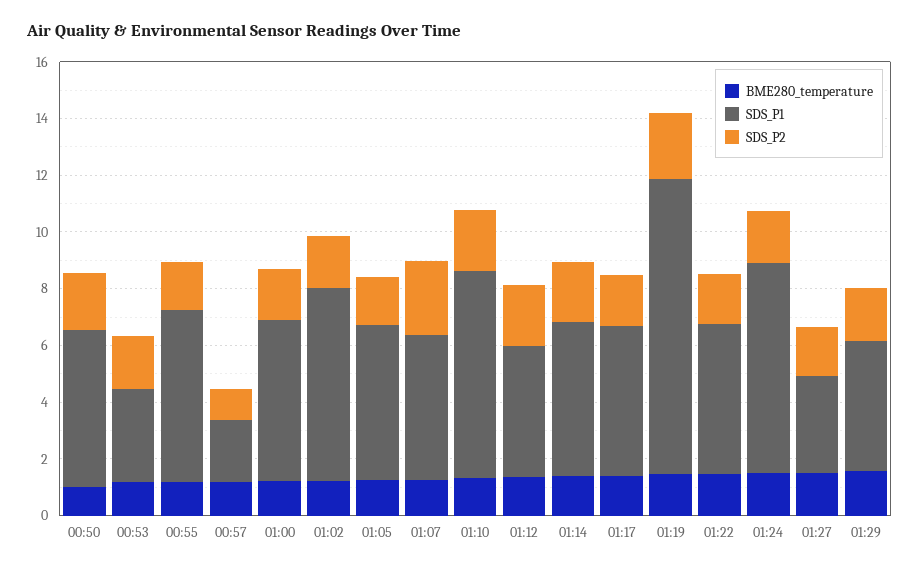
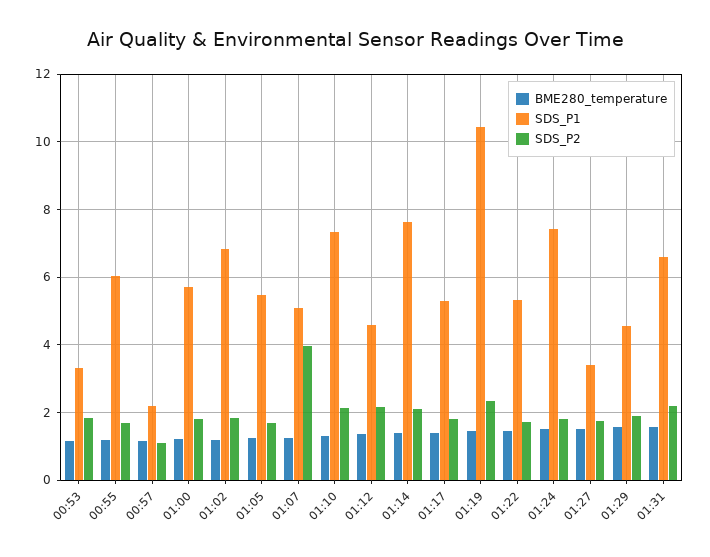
BME280_temperature, 00:50: 1 -> none
SDS_P1, 00:50: 5.5 -> none
SDS_P2, 00:50: 2 -> none
SDS_P2, 01:07: 2.5 -> 4
SDS_P1, 01:14: 5.5 -> 7.6
BME280_temperature, 01:31: none -> 1.6
SDS_P1, 01:31: none -> 6.6
SDS_P2, 01:31: none -> 2.2

